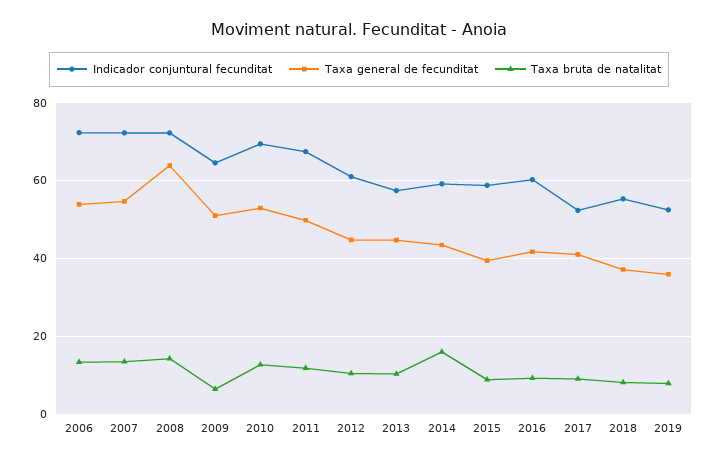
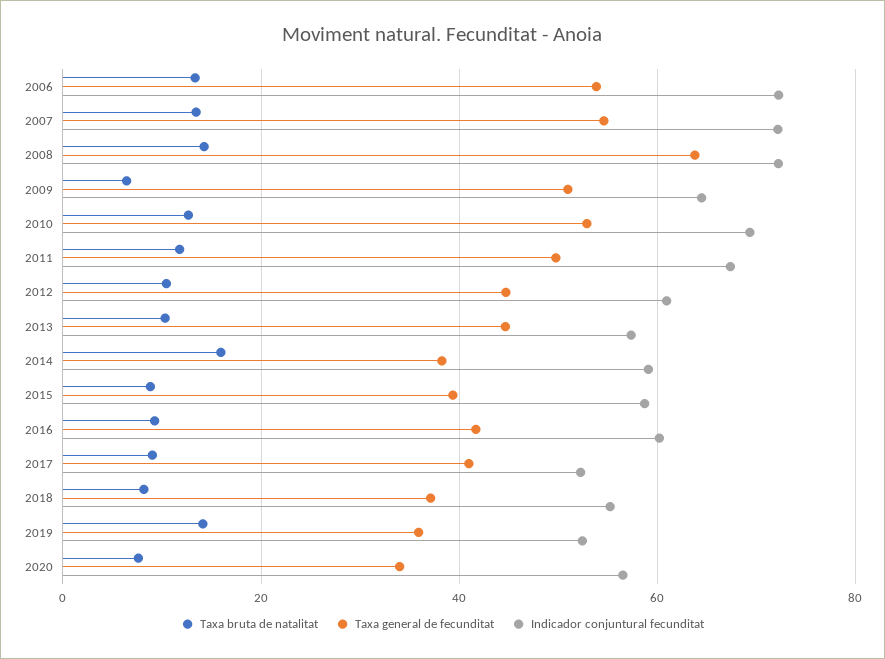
Taxa general de fecunditat, 2014: 44 -> 38
Taxa bruta de natalitat, 2019: 8 -> 14
Taxa bruta de natalitat, 2020: none -> 8
Taxa general de fecunditat, 2020: none -> 34
Indicador conjuntural fecunditat, 2020: none -> 56

